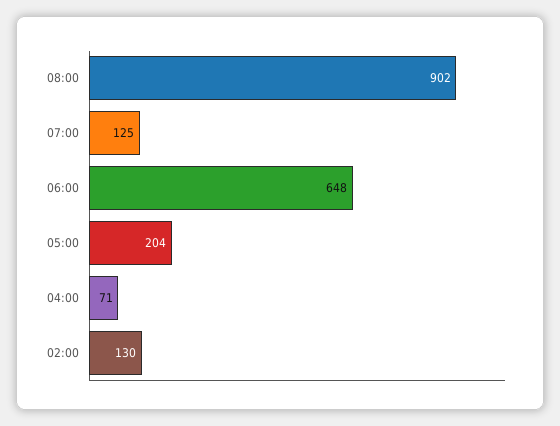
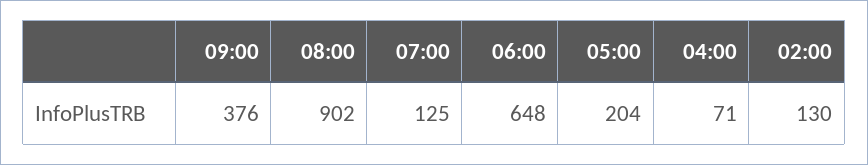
09:00: none -> 376

